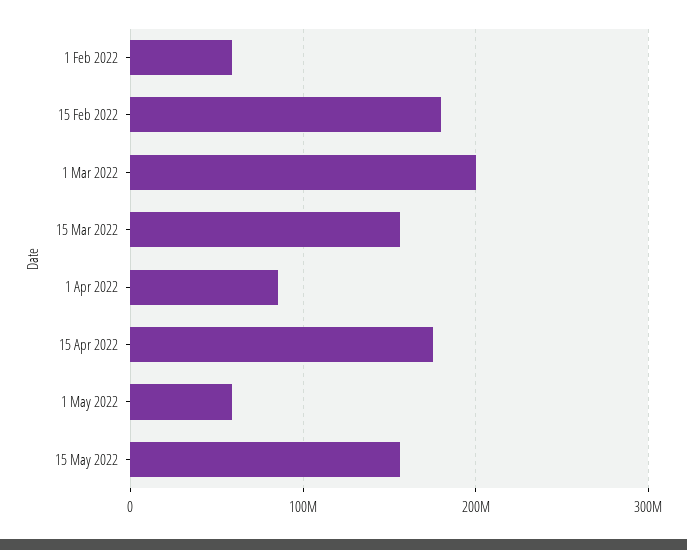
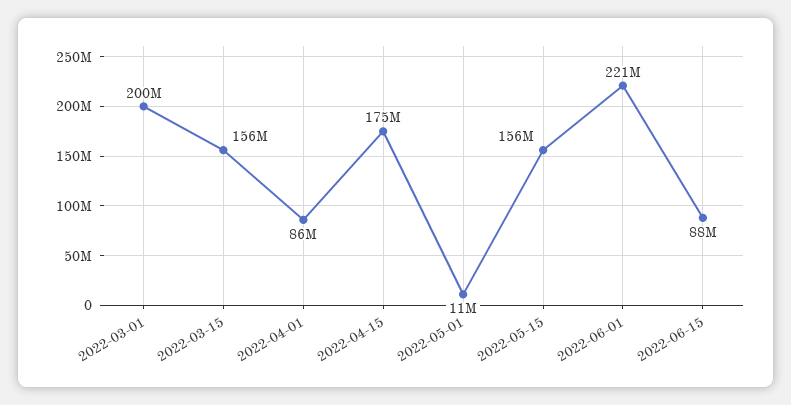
1 Feb 2022: 60000000 -> none
15 Feb 2022: 180000000 -> none
1 May 2022: 60000000 -> 11000000
2022-06-01: none -> 221000000
2022-06-15: none -> 88000000

